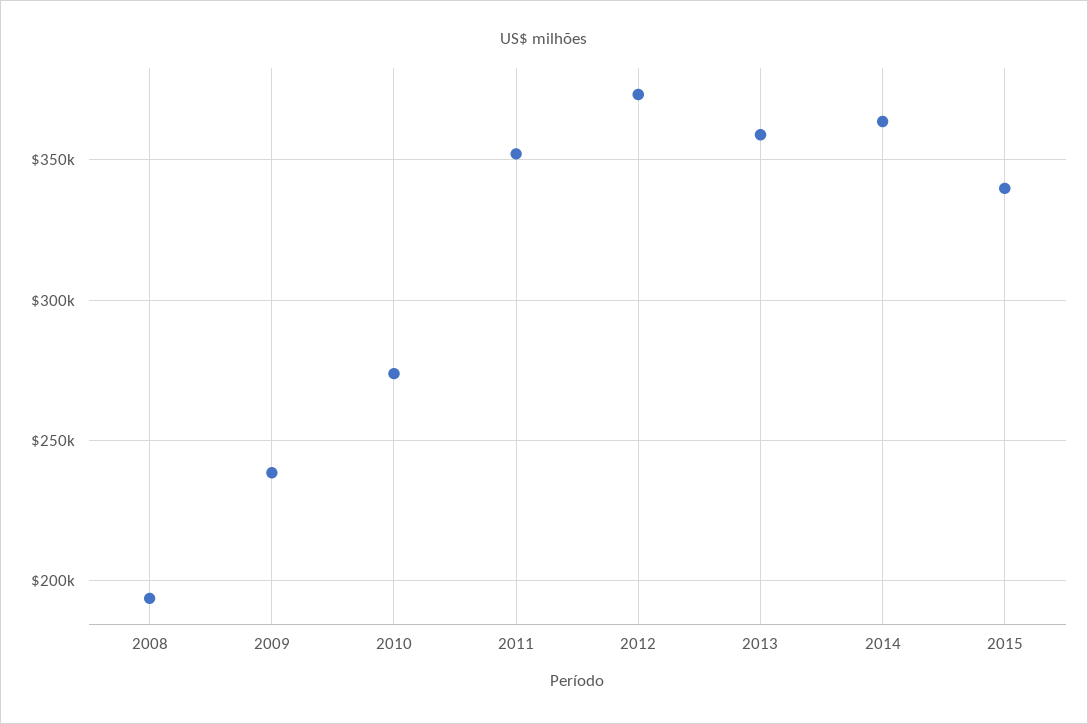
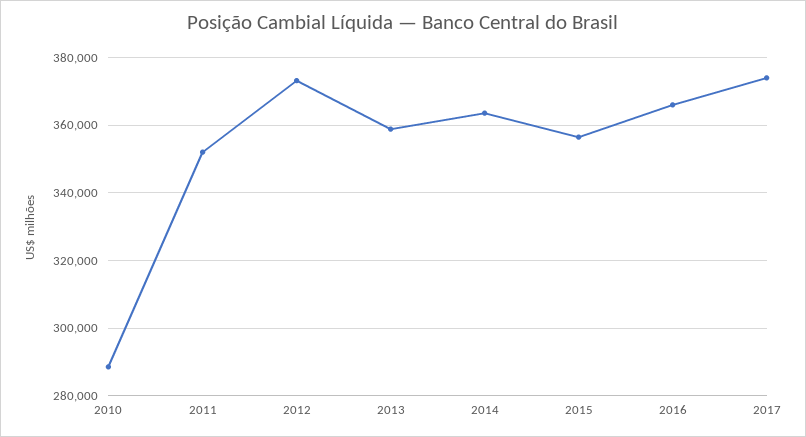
2008: 195000 -> none
2009: 240000 -> none
2010: 275000 -> 288000
2015: 340000 -> 356000
2016: none -> 366000
2017: none -> 374000

